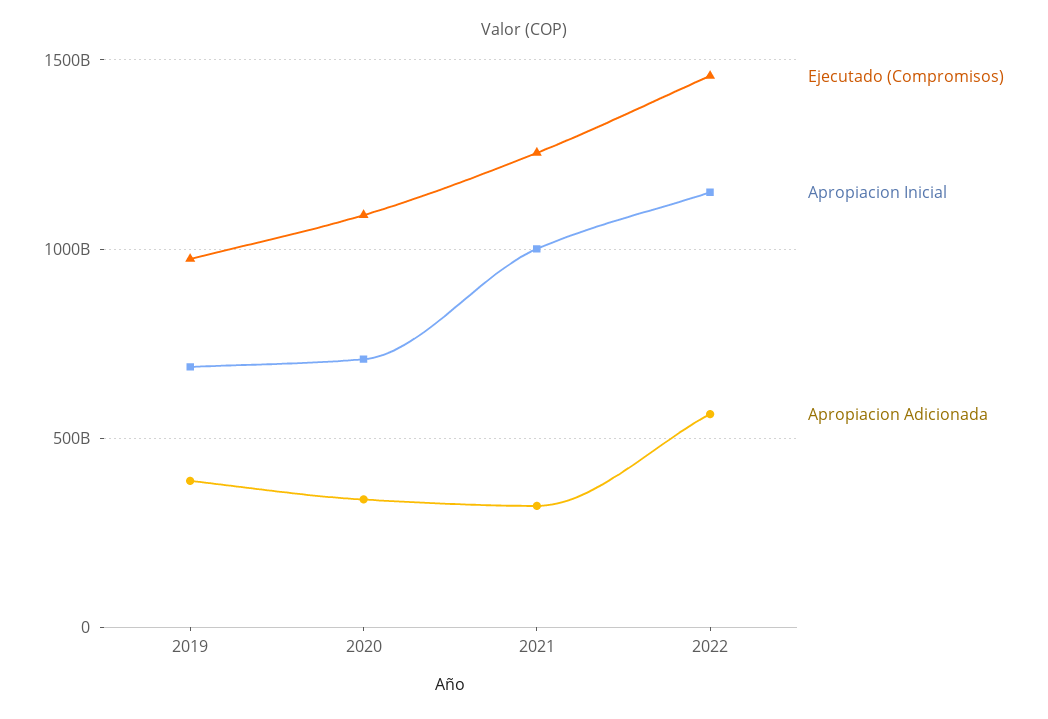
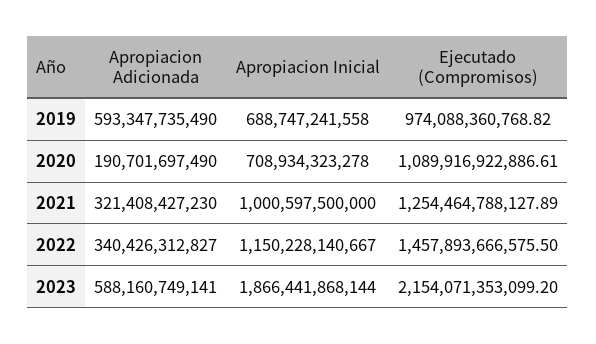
Apropiacion Adicionada, 2019: 400000000000 -> 593347735490
Apropiacion Adicionada, 2020: 350000000000 -> 190701697490
Apropiacion Adicionada, 2022: 550000000000 -> 340426312827
Apropiacion Adicionada, 2023: none -> 588160749141
Apropiacion Inicial, 2023: none -> 1866441868144
Ejecutado (Compromisos), 2023: none -> 2154071353099.2

